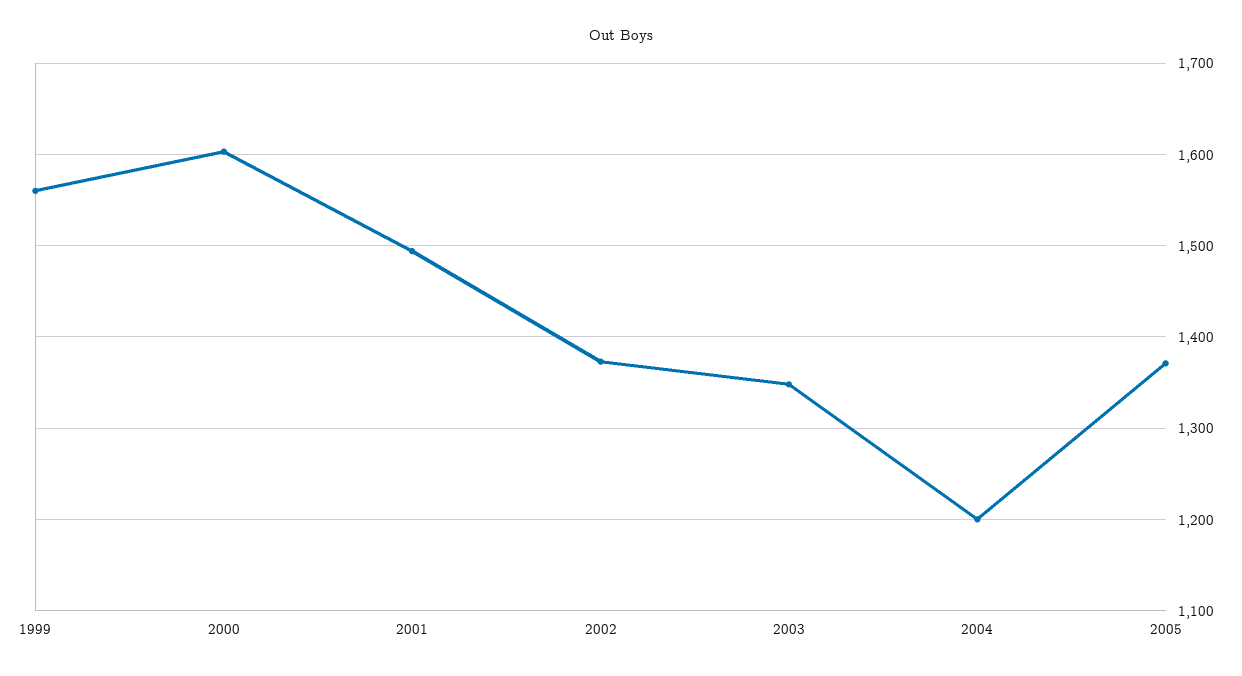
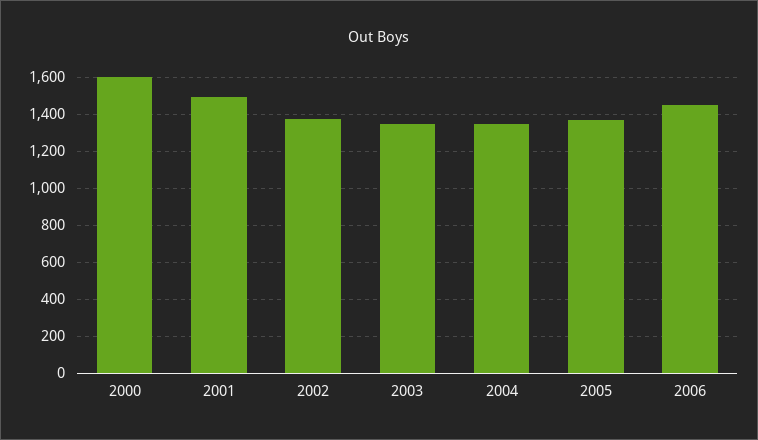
1999: 1560 -> none
2004: 1200 -> 1350
2006: none -> 1450

